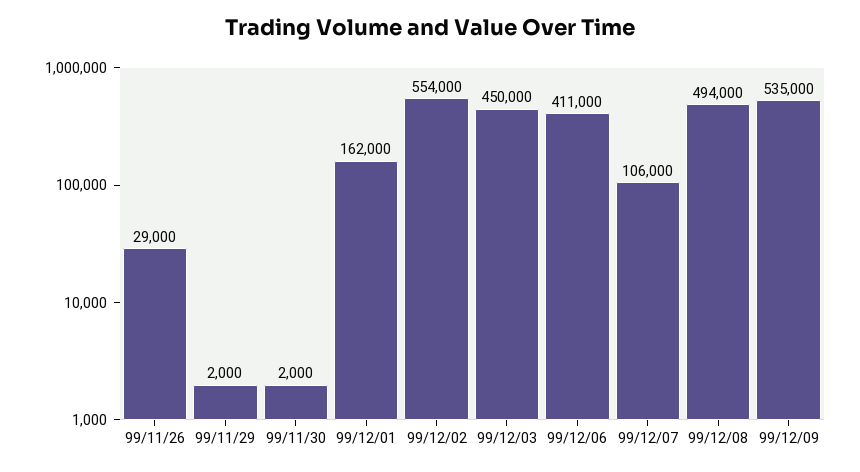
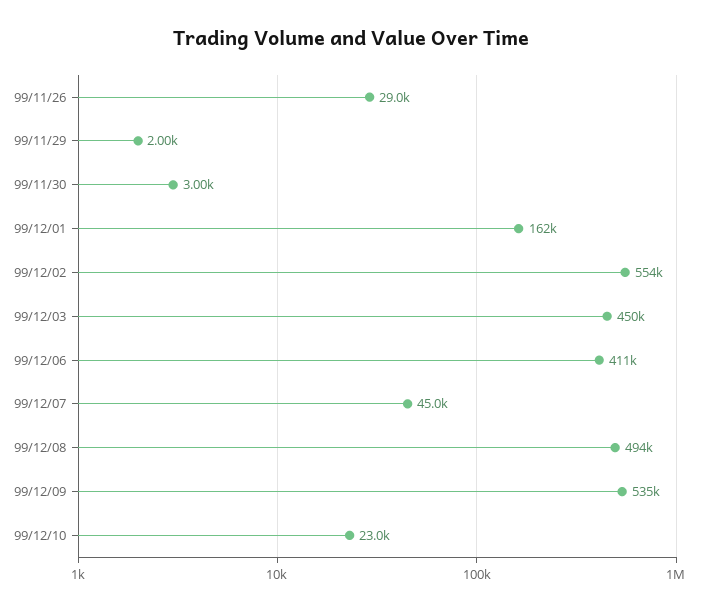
99/11/30: 2000 -> 3000
99/12/07: 106000 -> 45000
99/12/10: none -> 23000

